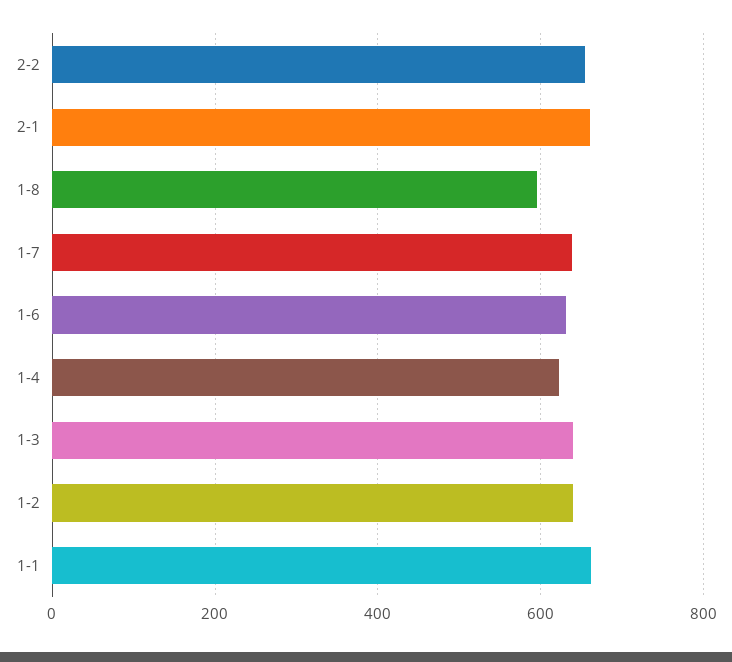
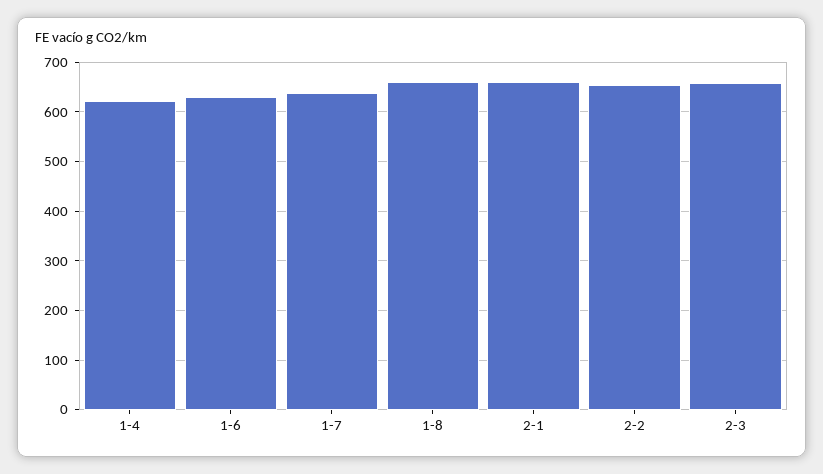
1-8: 600 -> 660
1-3: 640 -> none
1-2: 640 -> none
1-1: 660 -> none
2-3: none -> 660

